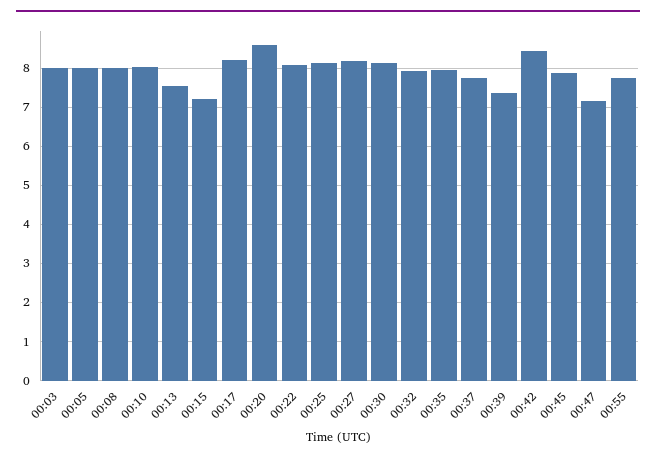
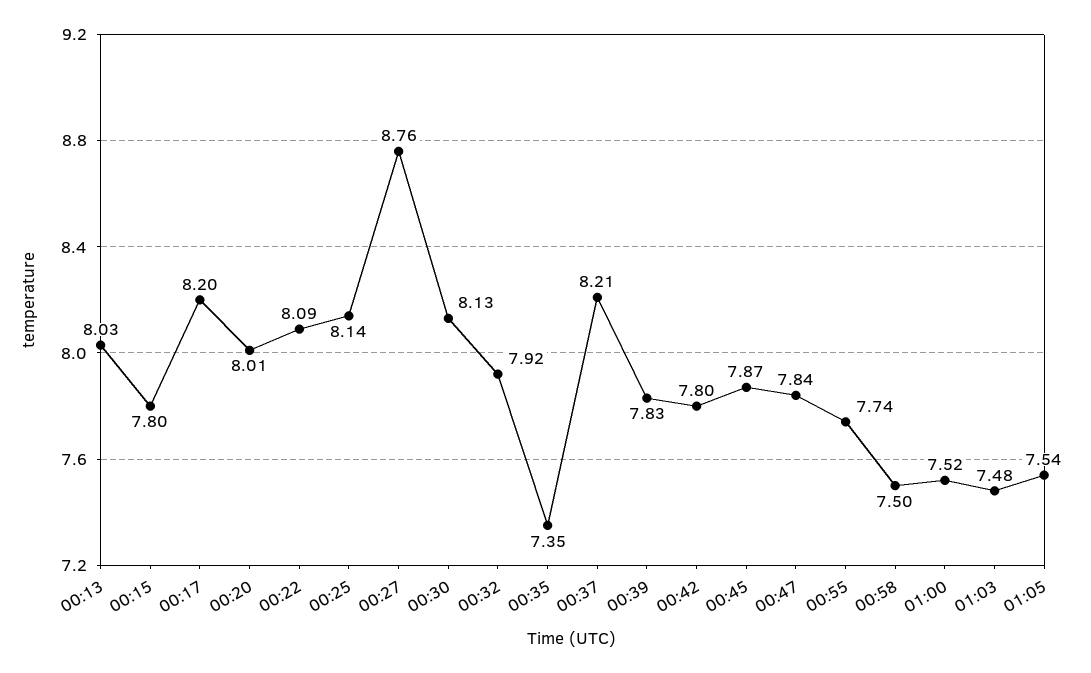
00:03: 8 -> none
00:05: 8 -> none
00:08: 8 -> none
00:10: 8 -> none
00:13: 7.6 -> 8.03
00:15: 7.2 -> 7.8
00:20: 8.6 -> 8.01
00:27: 8.2 -> 8.76
00:35: 8 -> 7.35
00:37: 7.8 -> 8.21
00:39: 7.4 -> 7.83
00:42: 8.4 -> 7.8
00:47: 7.2 -> 7.84
00:58: none -> 7.5
01:00: none -> 7.52
01:03: none -> 7.48
01:05: none -> 7.54

